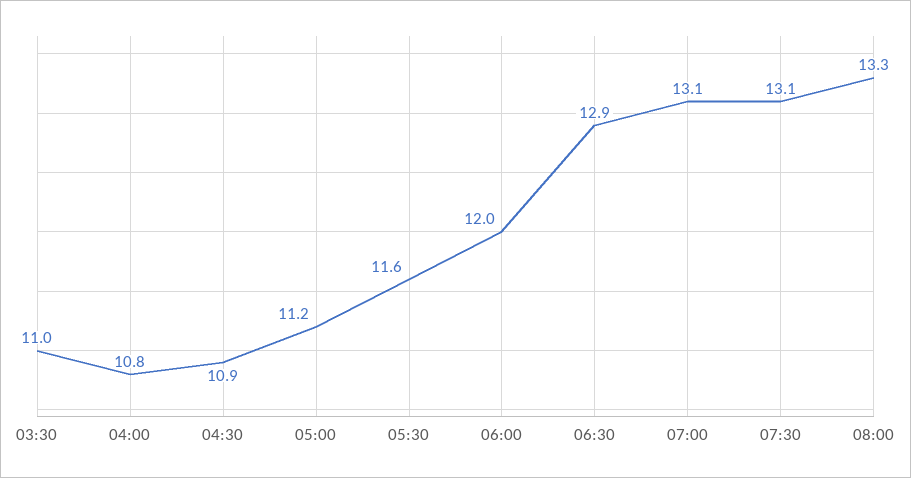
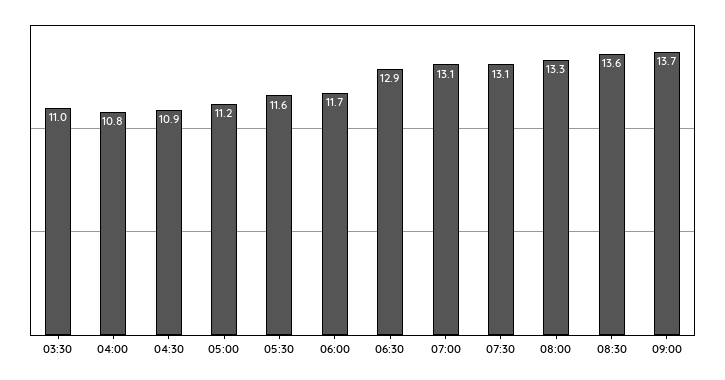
06:00: 12 -> 11.7
08:30: none -> 13.6
09:00: none -> 13.7

